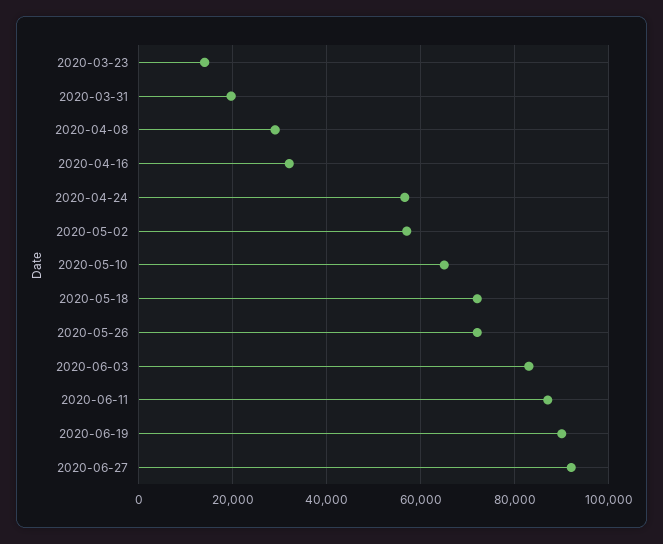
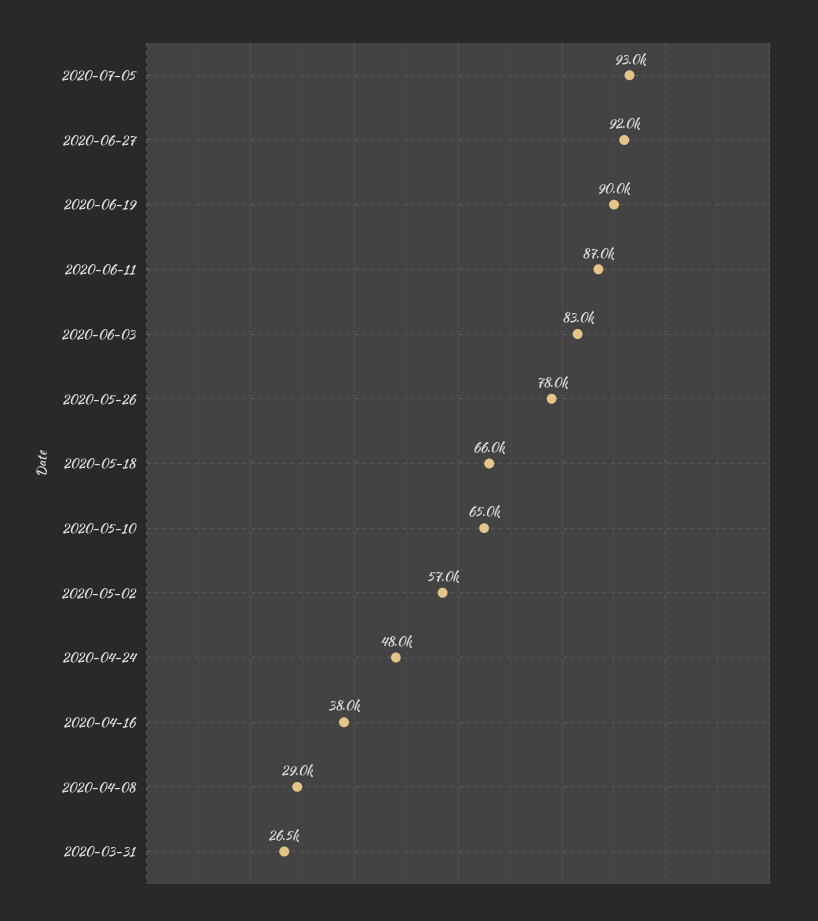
2020-03-23: 14000 -> none
2020-03-31: 20000 -> 26500
2020-04-16: 32000 -> 38000
2020-04-24: 56000 -> 48000
2020-05-18: 72000 -> 66000
2020-05-26: 72000 -> 78000
2020-07-05: none -> 93000

